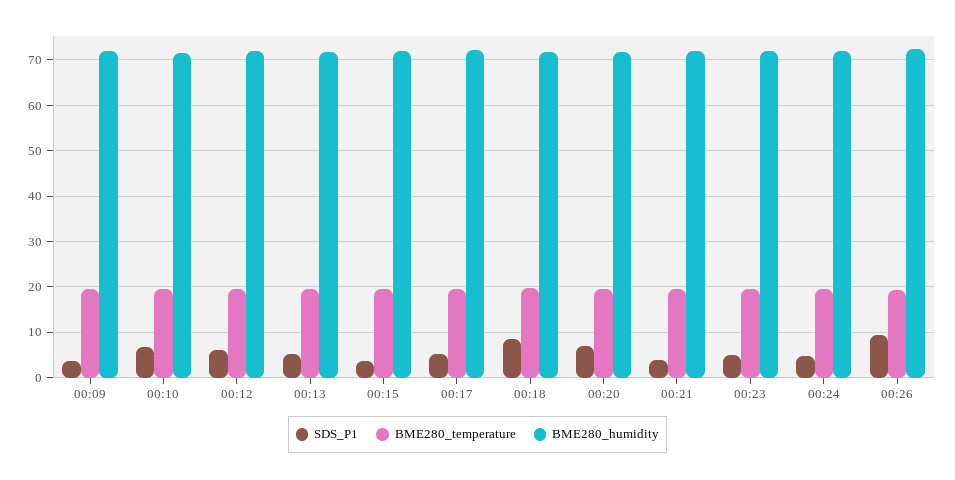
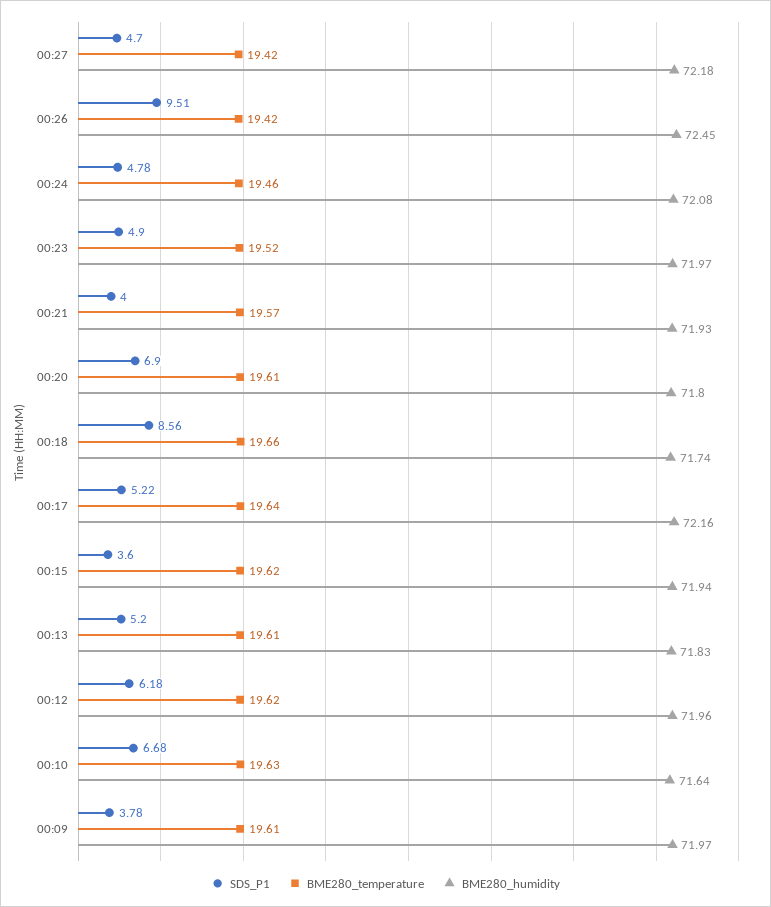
SDS_P1, 00:27: none -> 4.7
BME280_temperature, 00:27: none -> 19.42
BME280_humidity, 00:27: none -> 72.18

